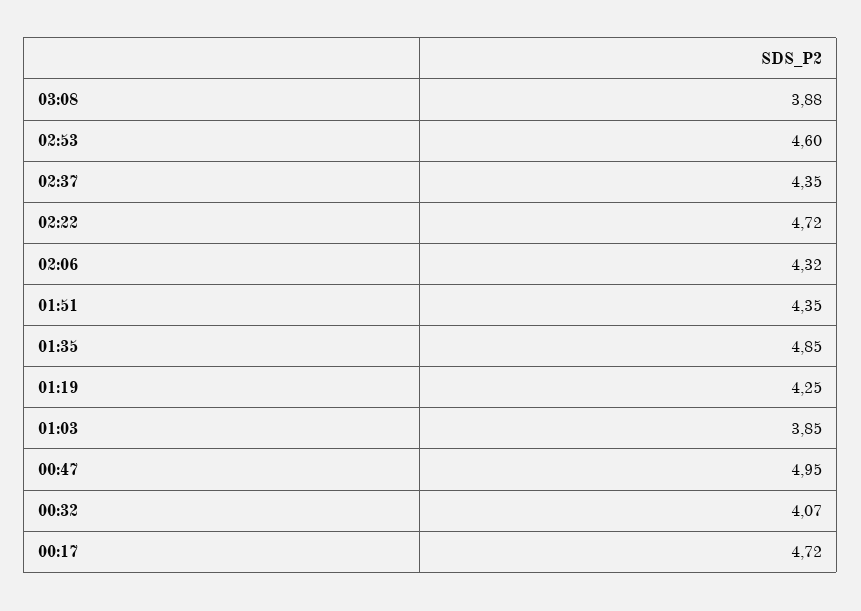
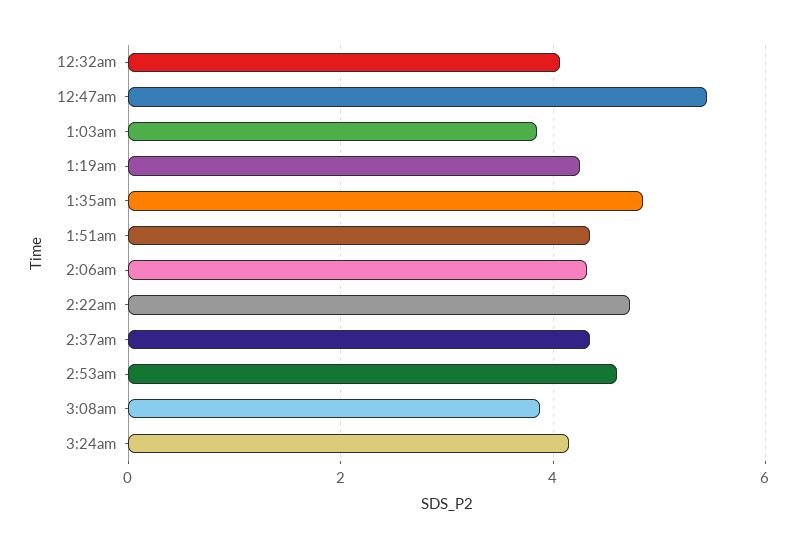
00:47: 4.95 -> 5.4
00:17: 4.72 -> none
3:24am: none -> 4.2

